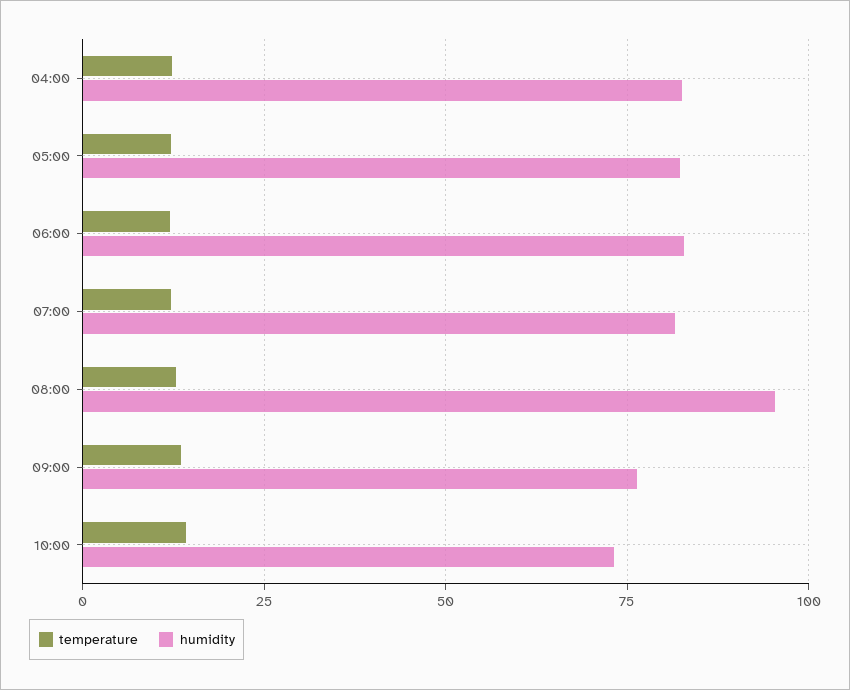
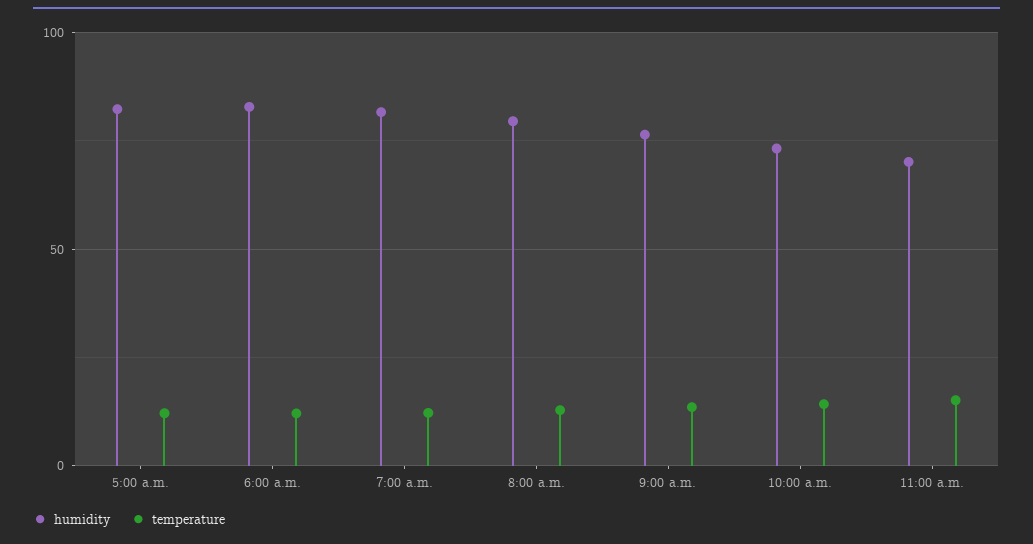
temperature, 04:00: 12.5 -> none
humidity, 04:00: 82.5 -> none
humidity, 08:00: 95 -> 80
humidity, 11:00 a.m.: none -> 70
temperature, 11:00 a.m.: none -> 15

